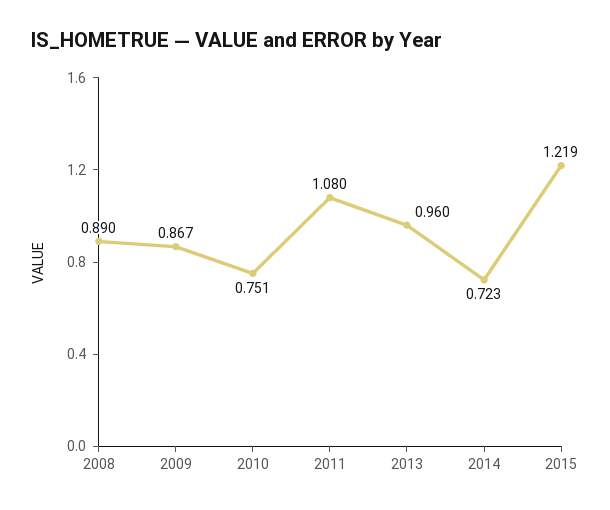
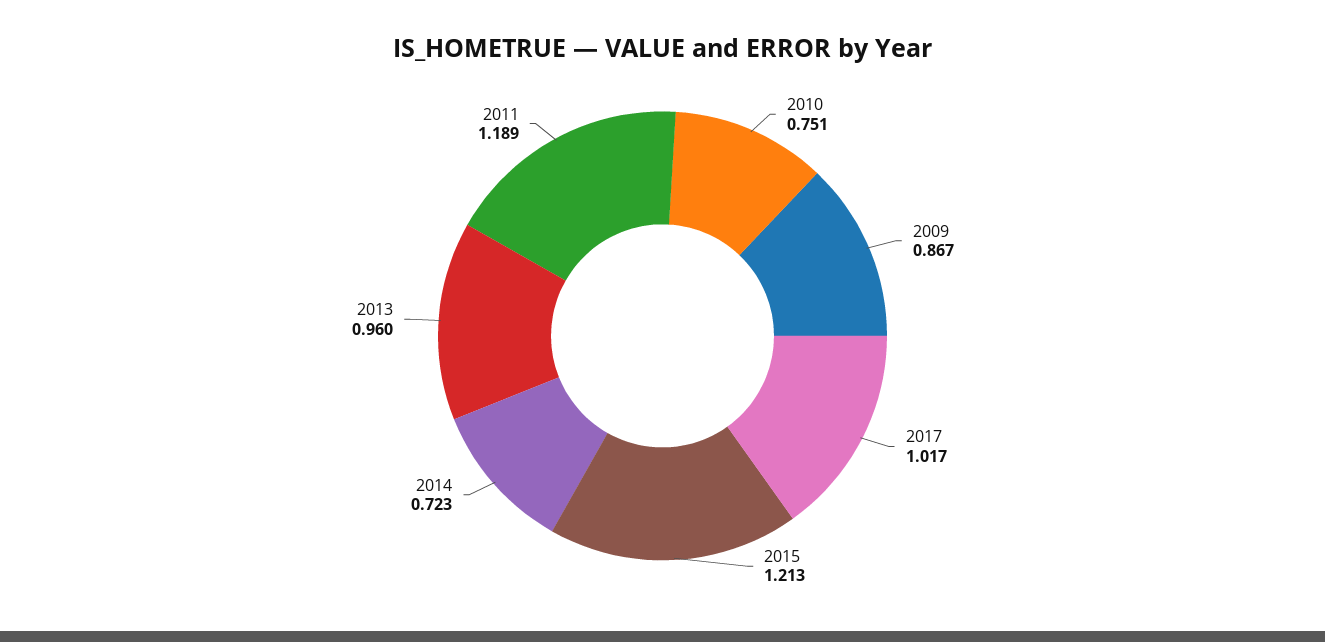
2008: 0.89 -> none
2011: 1.08 -> 1.189
2015: 1.219 -> 1.213
2017: none -> 1.017

